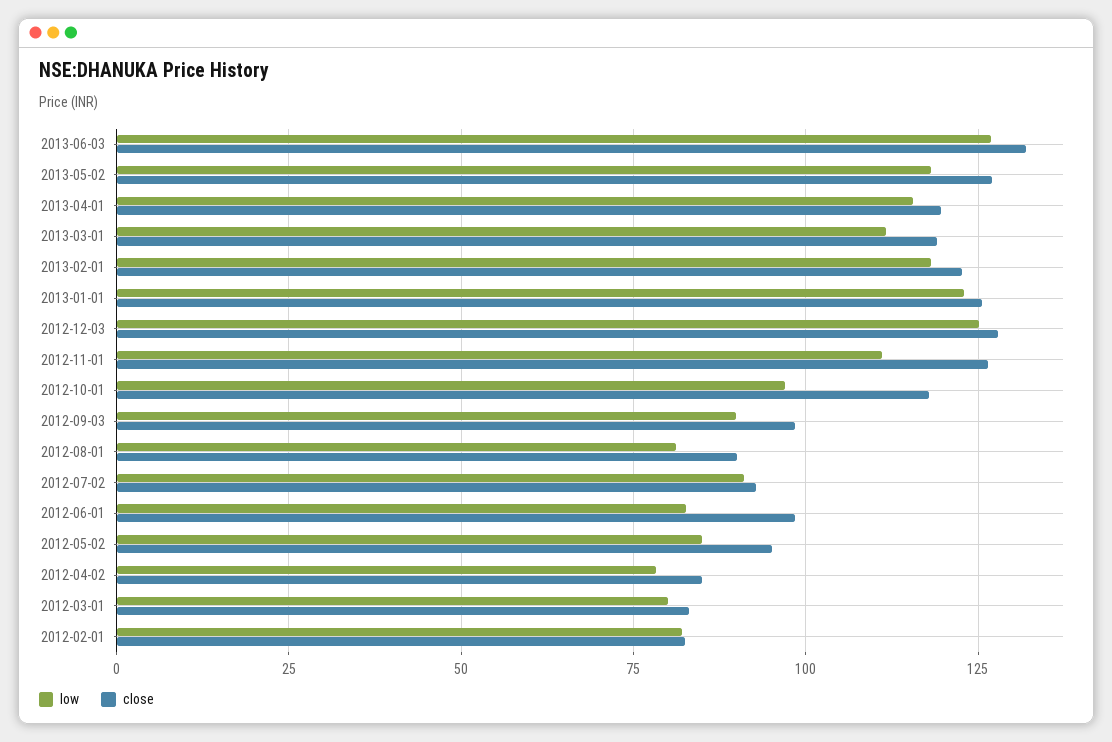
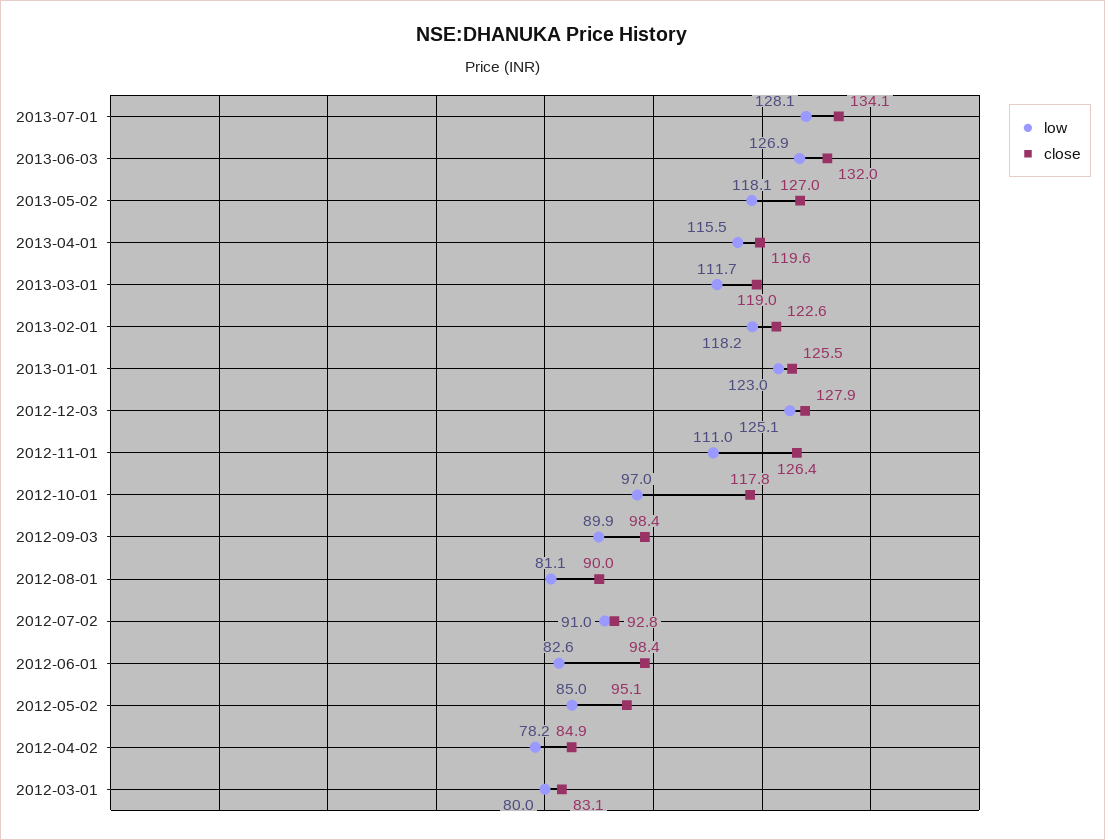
low, 2012-02-01: 82.5 -> none
close, 2012-02-01: 82.5 -> none
low, 2013-07-01: none -> 128.1
close, 2013-07-01: none -> 134.1

